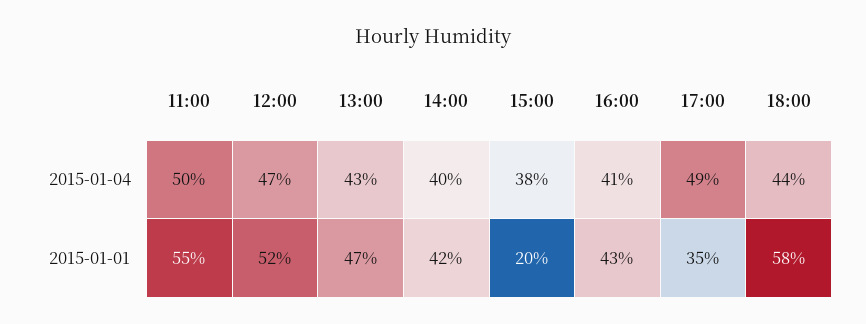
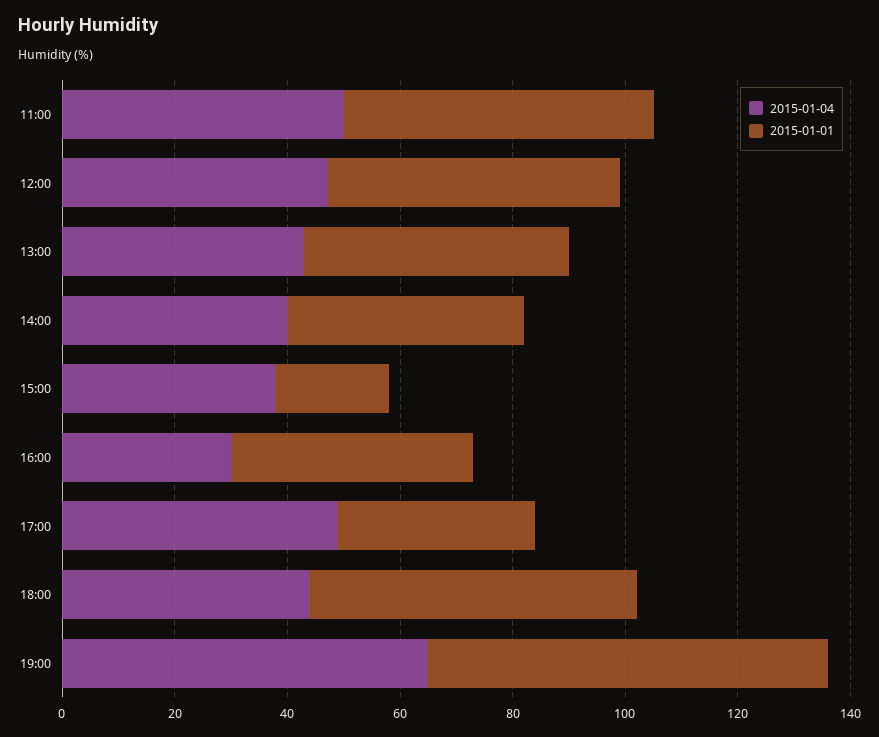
2015-01-04, 16:00: 41 -> 30
2015-01-04, 19:00: none -> 65
2015-01-01, 19:00: none -> 70

